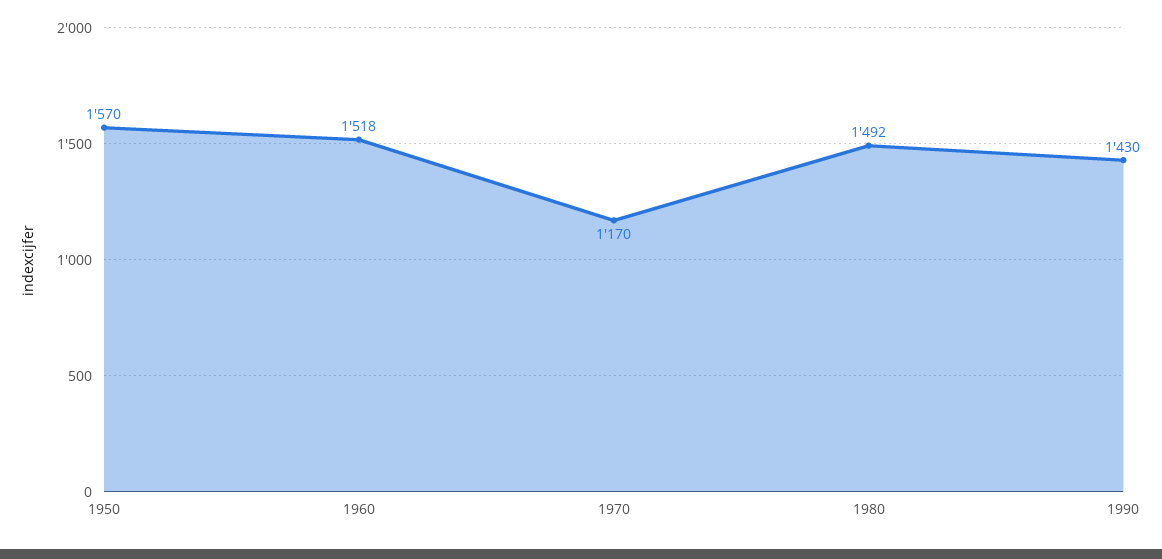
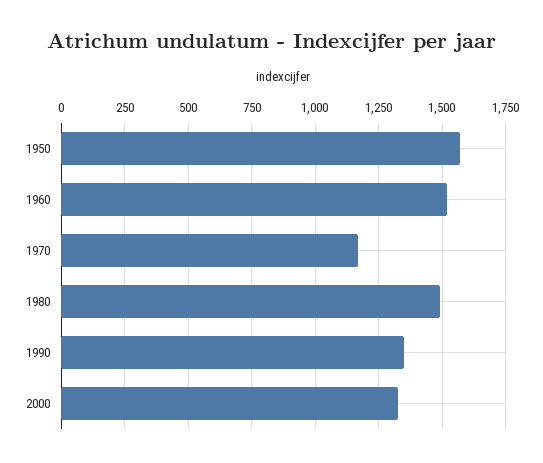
1990: 1430 -> 1350
2000: none -> 1325

